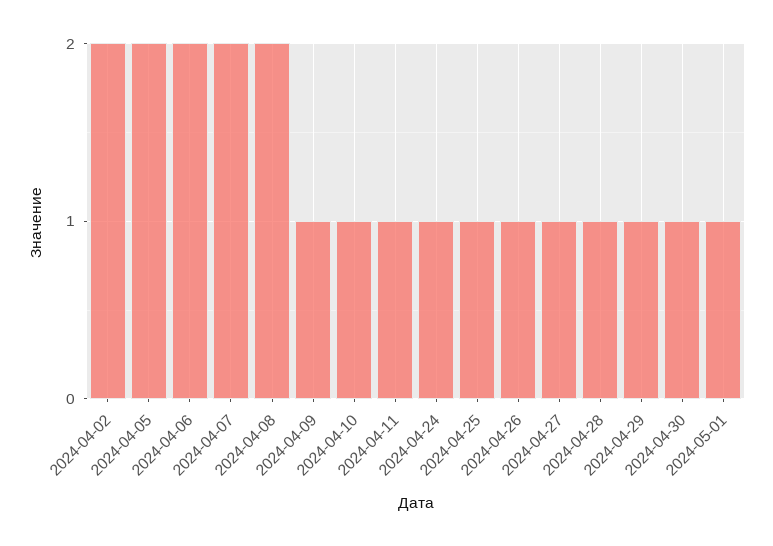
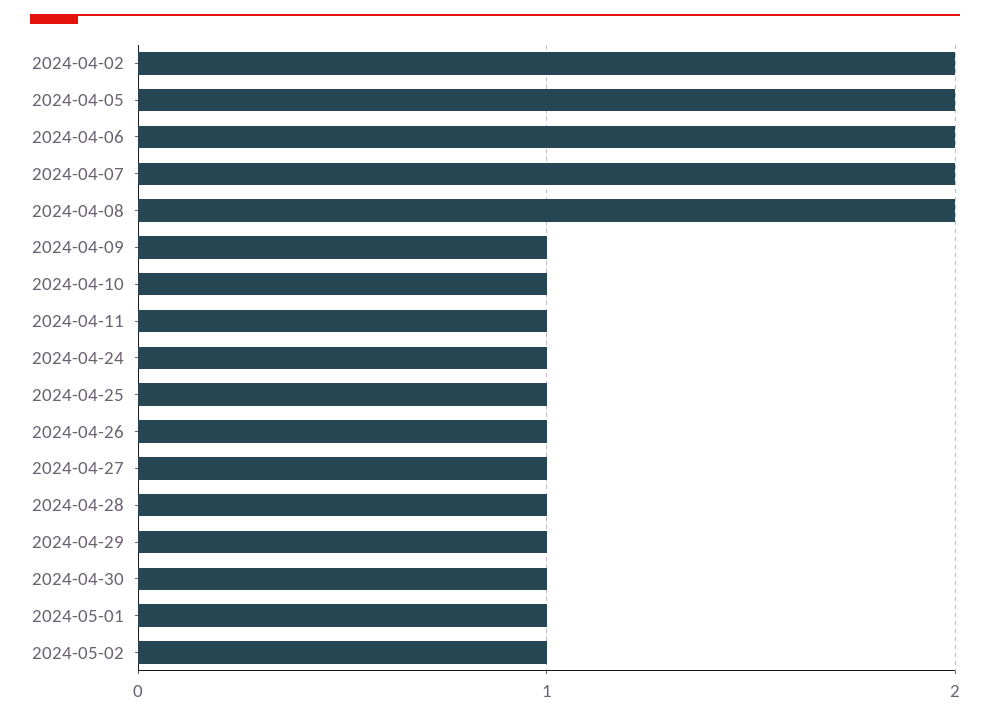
2024-05-02: none -> 1

